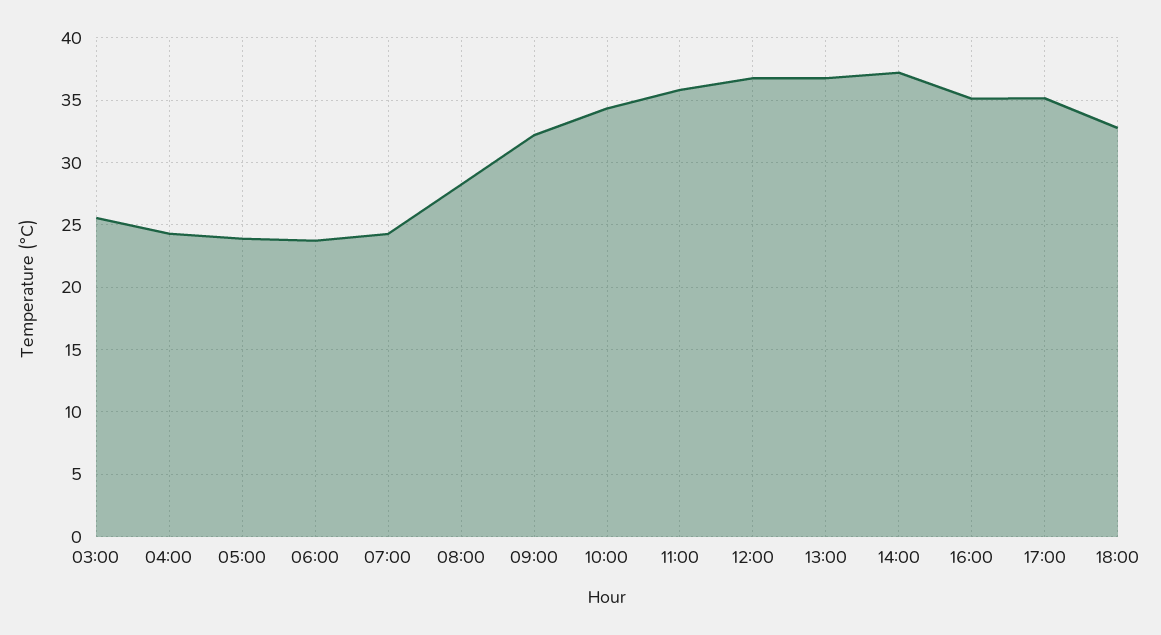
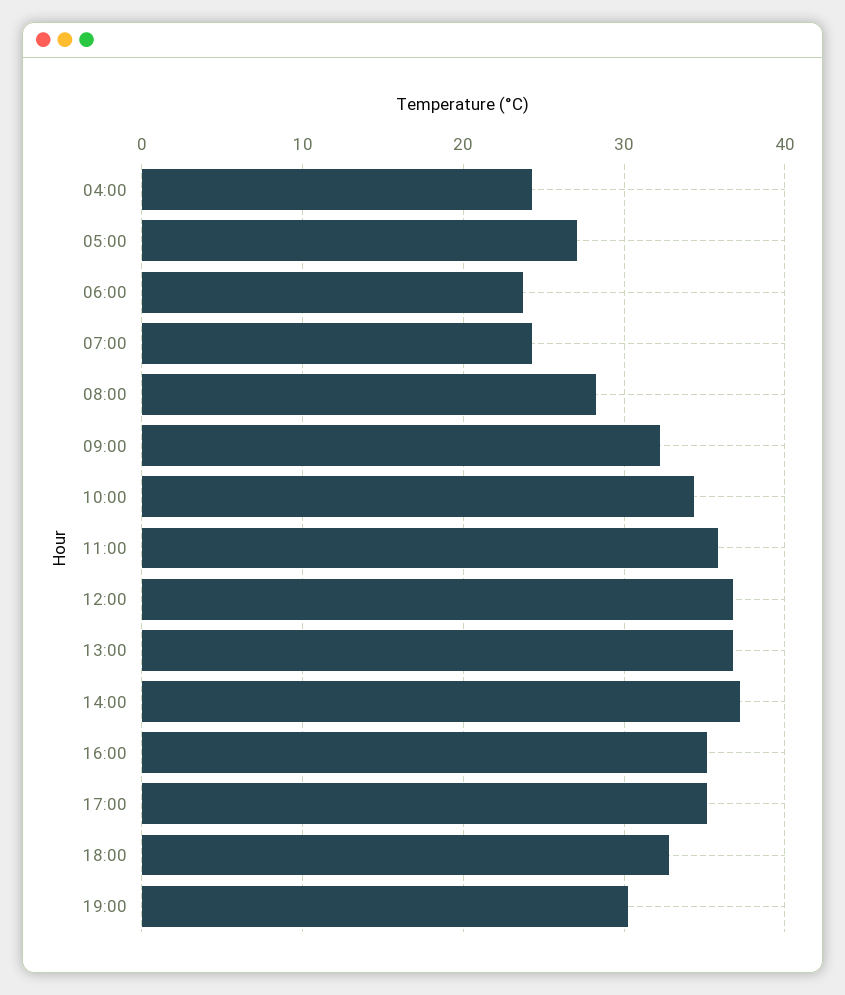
03:00: 25.5 -> none
05:00: 24 -> 27
19:00: none -> 30

